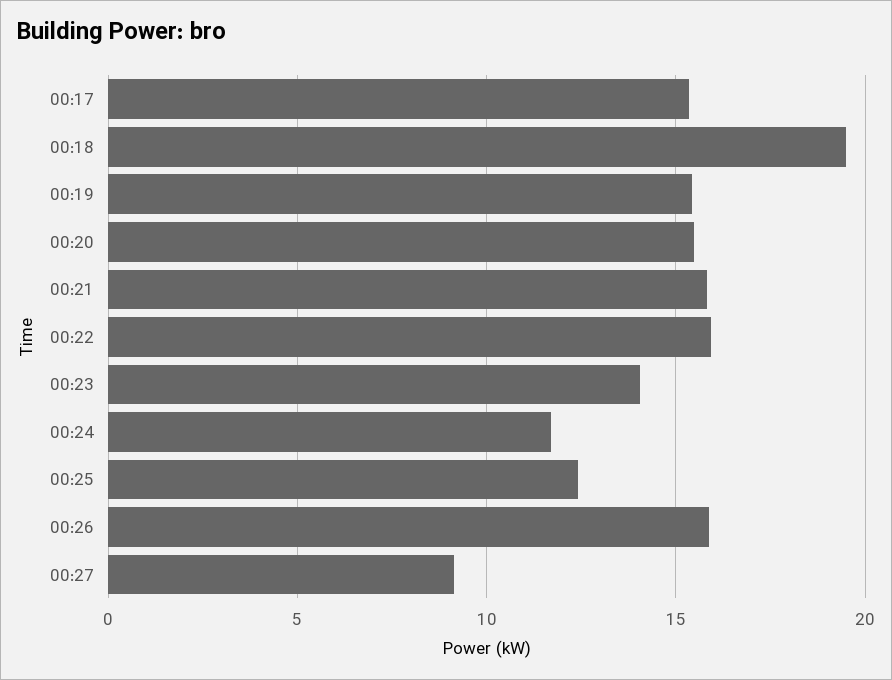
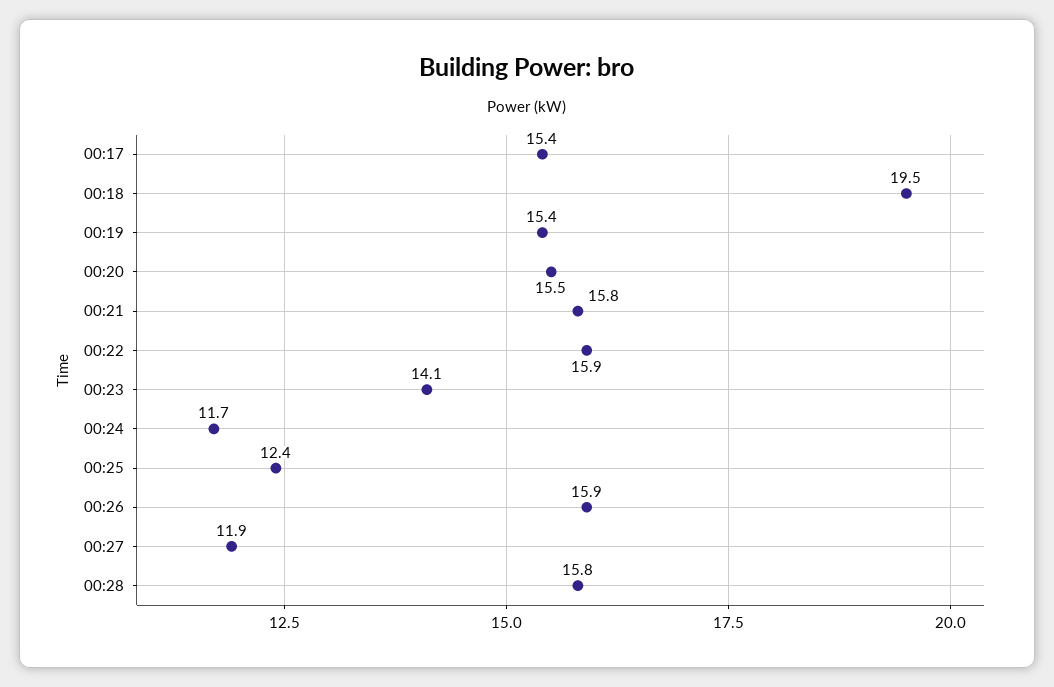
00:27: 9 -> 11.9
00:28: none -> 15.8

